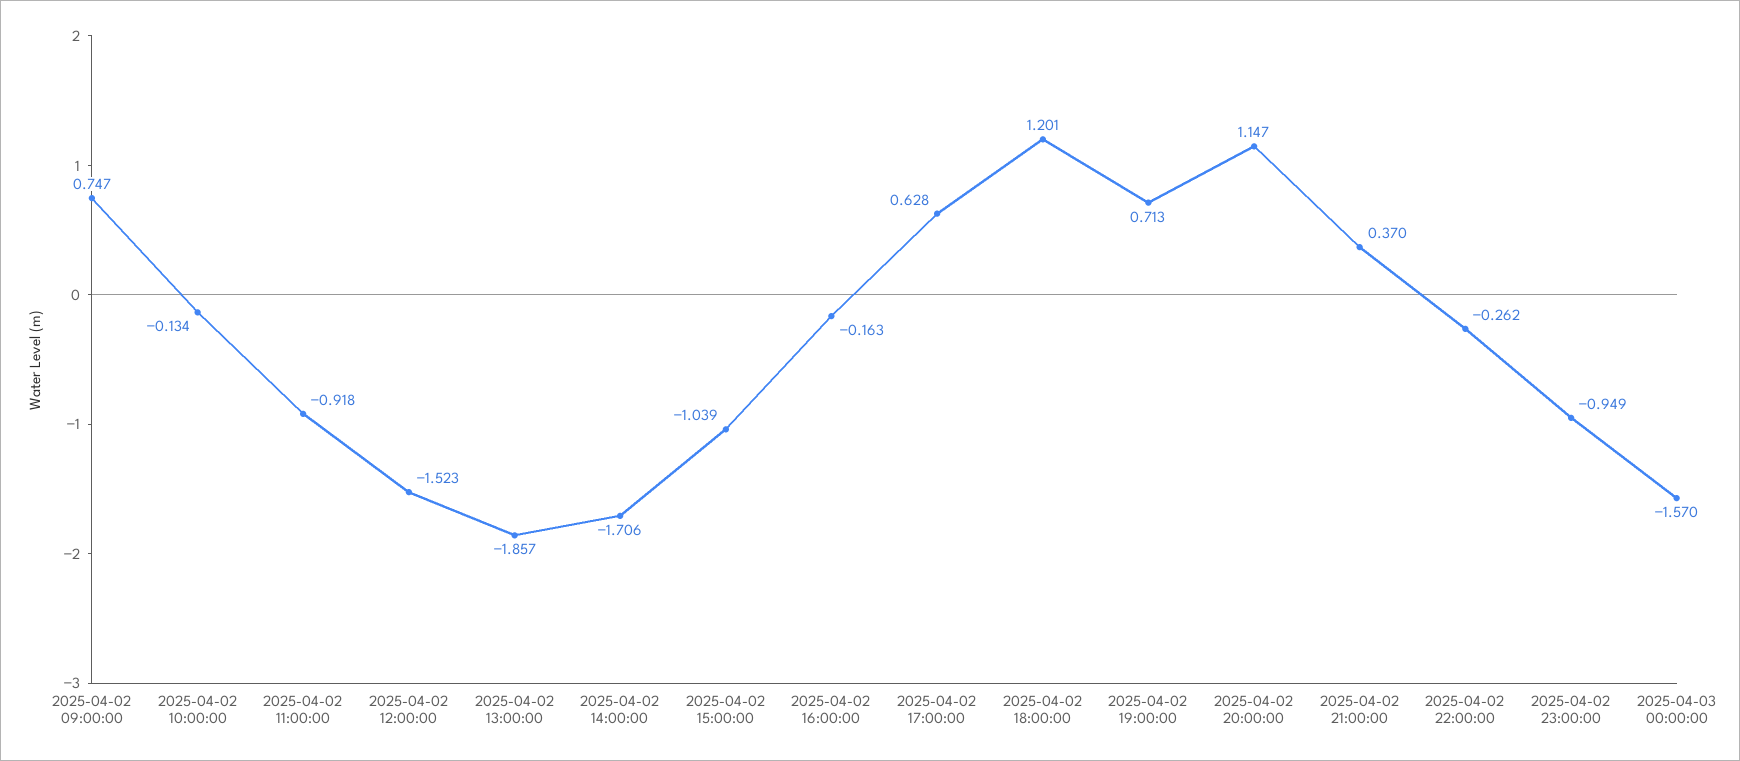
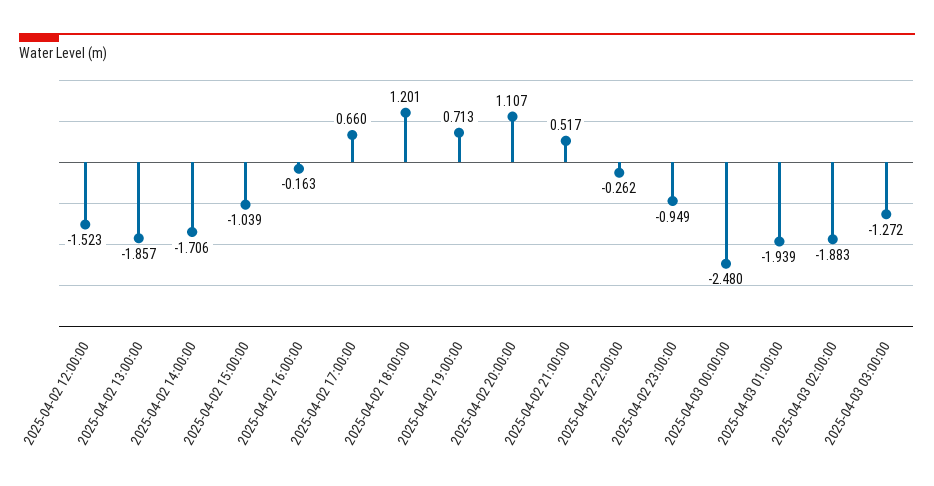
2025-04-02 09:00:00: 0.747 -> none
2025-04-02 10:00:00: -0.134 -> none
2025-04-02 11:00:00: -0.918 -> none
2025-04-02 17:00:00: 0.628 -> 0.66
2025-04-02 20:00:00: 1.147 -> 1.107
2025-04-02 21:00:00: 0.37 -> 0.517
2025-04-03 00:00:00: -1.57 -> -2.48
2025-04-03 01:00:00: none -> -1.939
2025-04-03 02:00:00: none -> -1.883
2025-04-03 03:00:00: none -> -1.272

